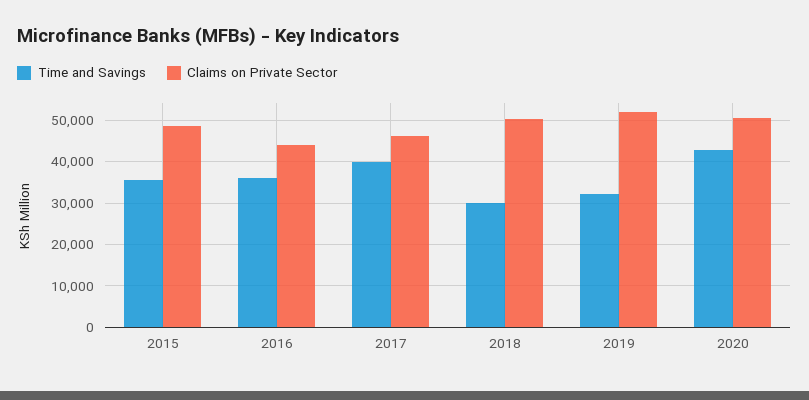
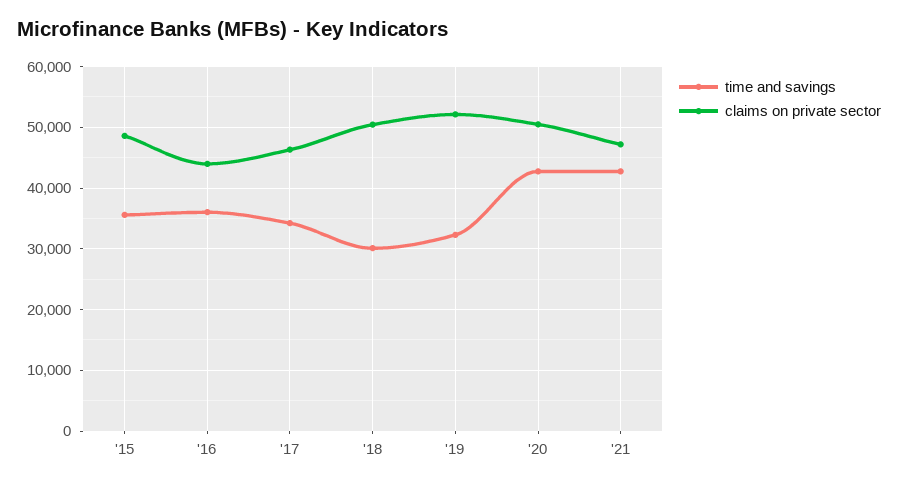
Time and Savings, 2017: 40000 -> 34000
Time and Savings, '21: none -> 43000
Claims on Private Sector, '21: none -> 47000

